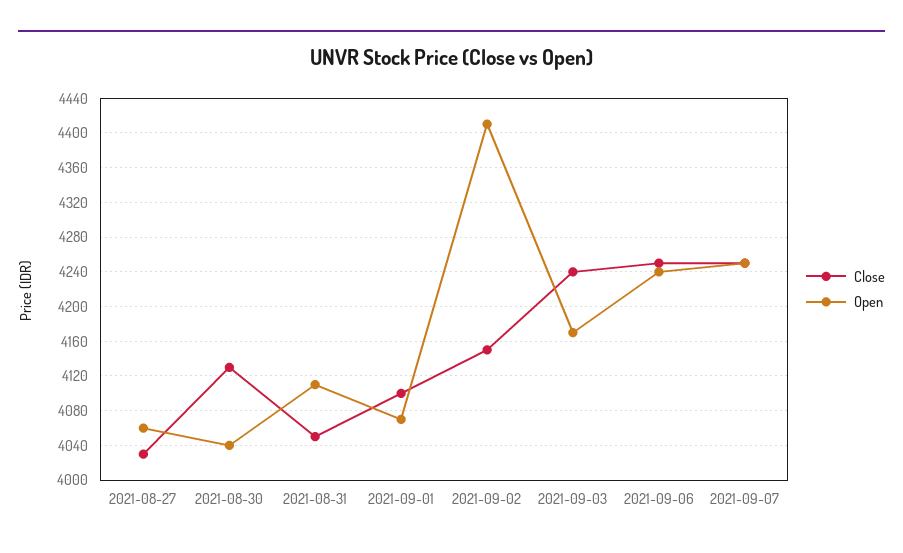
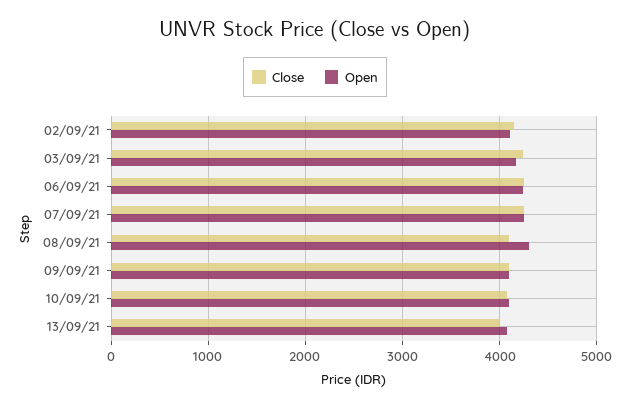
Close, 2021-08-27: 4030 -> none
Open, 2021-08-27: 4060 -> none
Close, 2021-08-30: 4130 -> none
Open, 2021-08-30: 4040 -> none
Close, 2021-08-31: 4050 -> none
Open, 2021-08-31: 4110 -> none
Close, 2021-09-01: 4100 -> none
Open, 2021-09-01: 4070 -> none
Open, 2021-09-02: 4410 -> 4100
Close, 08/09/21: none -> 4100
Open, 08/09/21: none -> 4300
Close, 09/09/21: none -> 4100
Open, 09/09/21: none -> 4100
Close, 10/09/21: none -> 4100
Open, 10/09/21: none -> 4100
Close, 13/09/21: none -> 4000
Open, 13/09/21: none -> 4100

